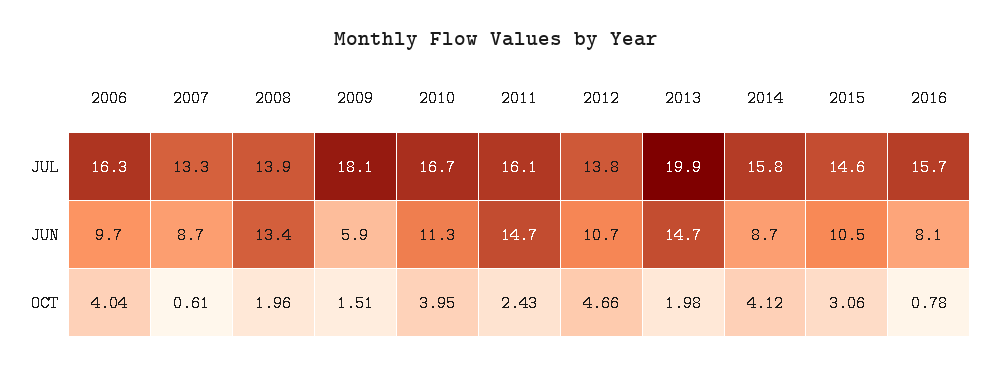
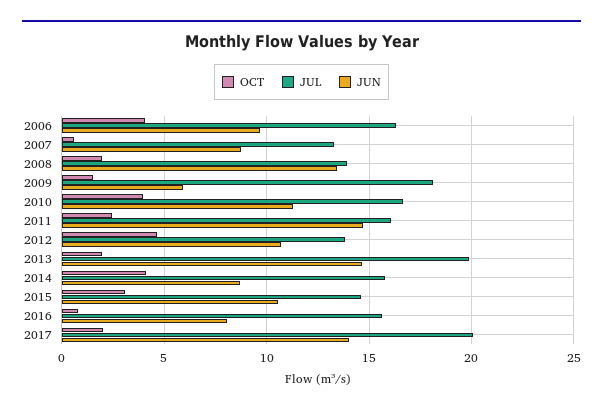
OCT, 2017: none -> 2
JUL, 2017: none -> 20
JUN, 2017: none -> 14

